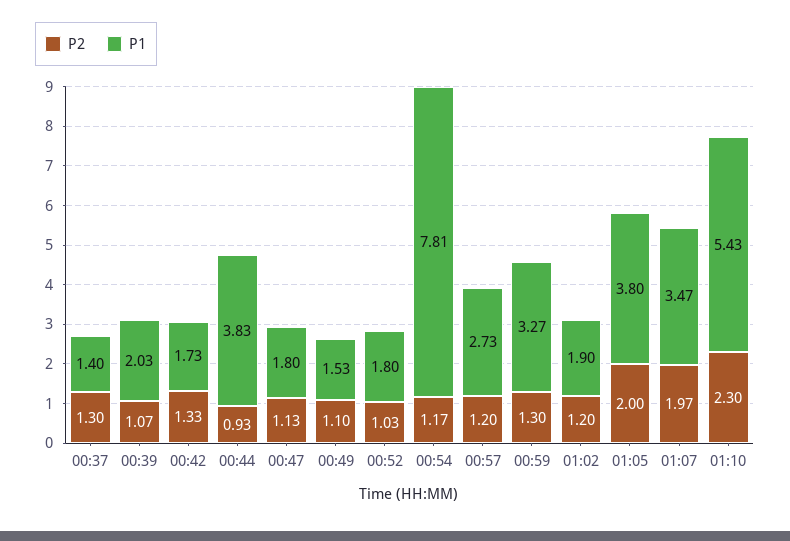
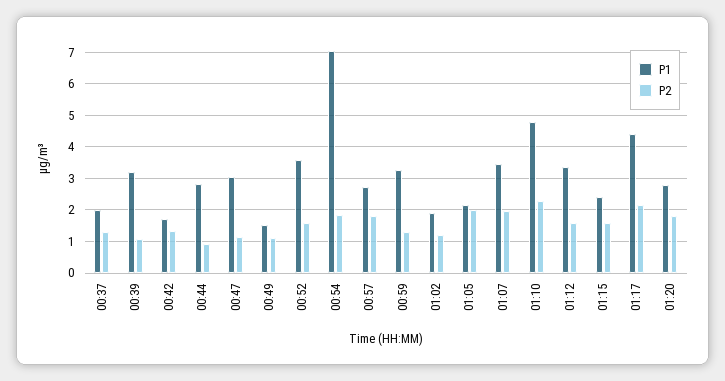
P1, 00:37: 1.4 -> 2
P1, 00:39: 2.03 -> 3.2
P1, 00:44: 3.83 -> 2.8
P1, 00:47: 1.8 -> 3
P2, 00:52: 1.03 -> 1.6
P1, 00:52: 1.8 -> 3.6
P2, 00:54: 1.17 -> 1.8
P1, 00:54: 7.81 -> 7
P2, 00:57: 1.2 -> 1.8
P1, 01:05: 3.8 -> 2.2
P1, 01:10: 5.43 -> 4.8
P1, 01:12: none -> 3.4
P2, 01:12: none -> 1.6
P1, 01:15: none -> 2.4
P2, 01:15: none -> 1.6
P1, 01:17: none -> 4.4
P2, 01:17: none -> 2.2
P1, 01:20: none -> 2.8
P2, 01:20: none -> 1.8

